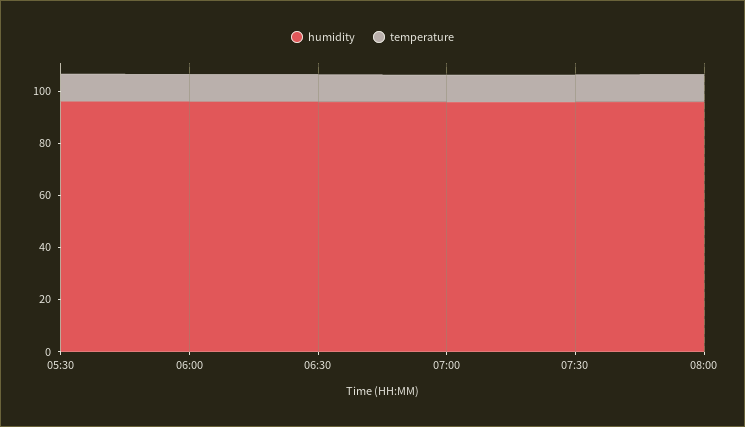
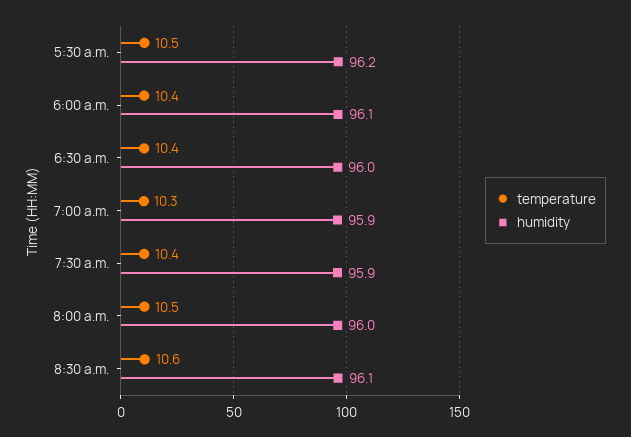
temperature, 8:30 a.m.: none -> 10.6
humidity, 8:30 a.m.: none -> 96.1

